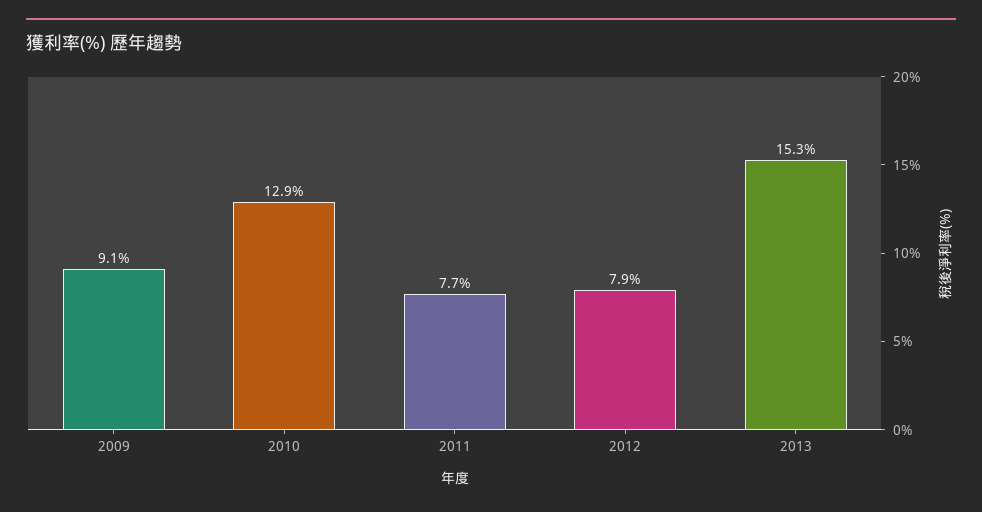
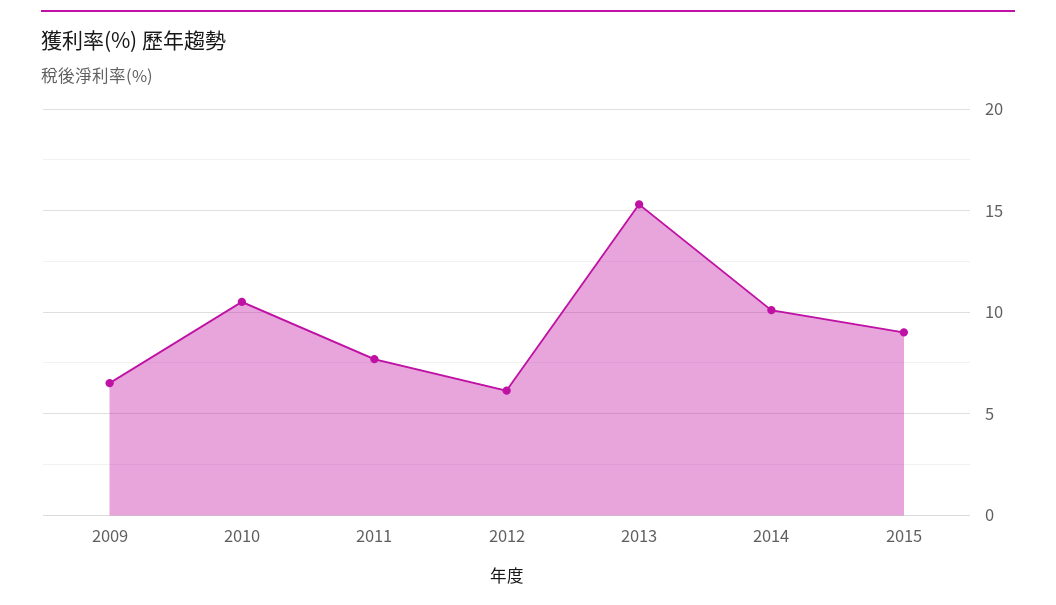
2009: 9.1 -> 6.5
2010: 12.9 -> 10.5
2012: 7.9 -> 6
2014: none -> 10
2015: none -> 9

